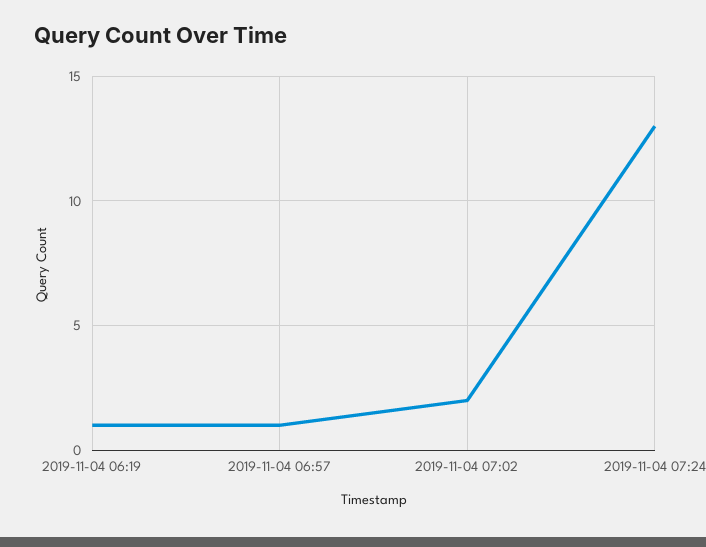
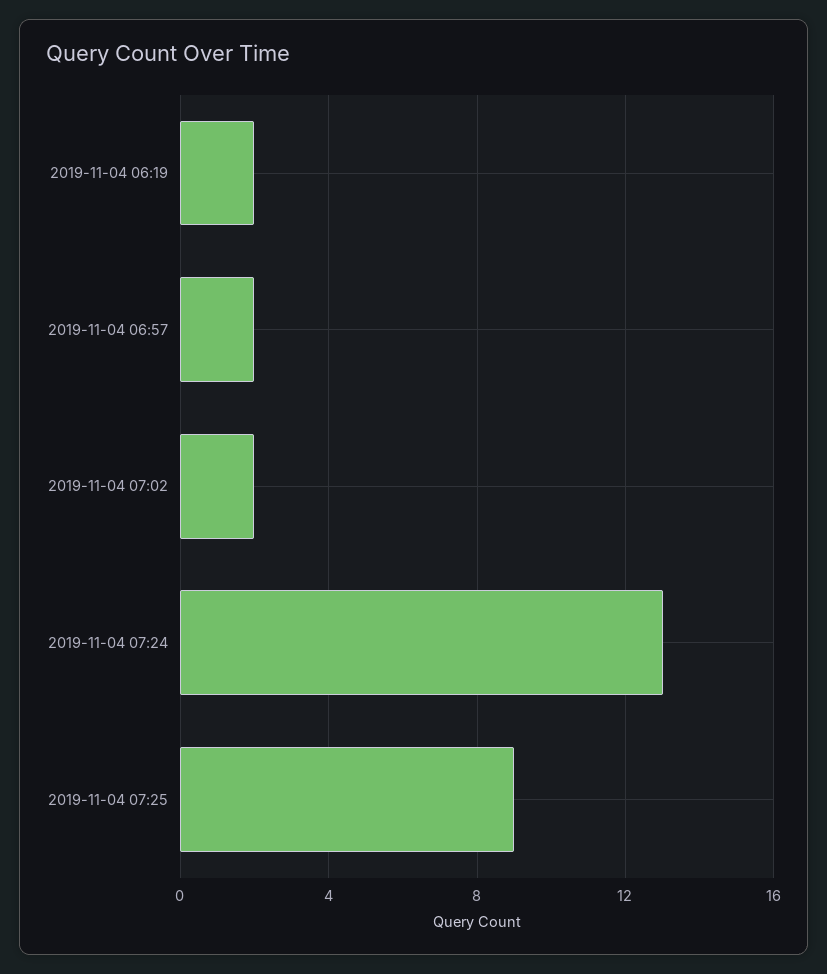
2019-11-04 06:19: 1 -> 2
2019-11-04 06:57: 1 -> 2
2019-11-04 07:25: none -> 9

